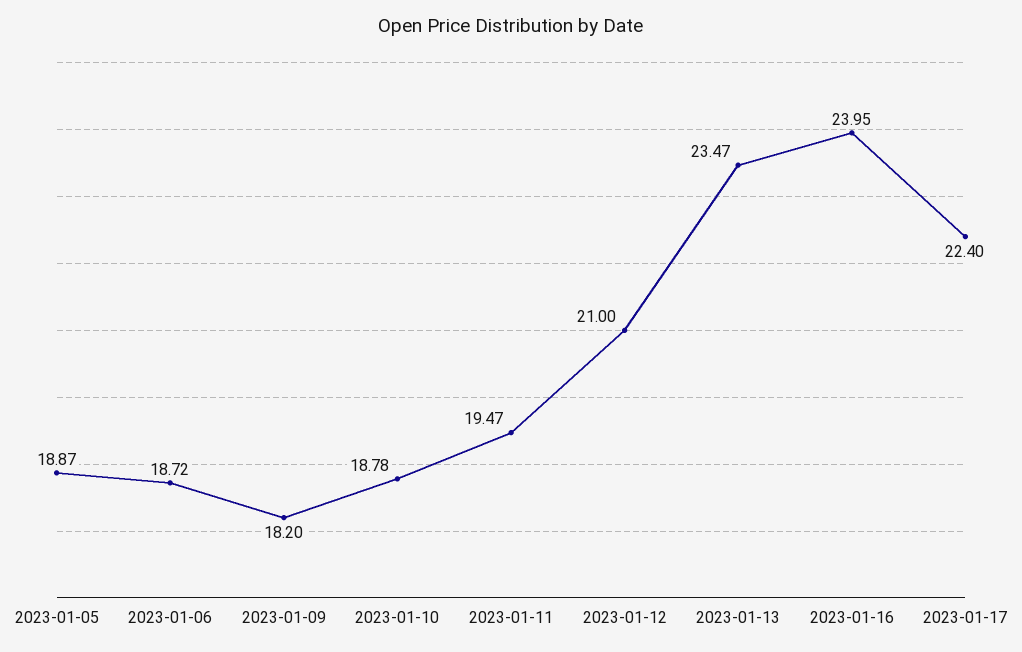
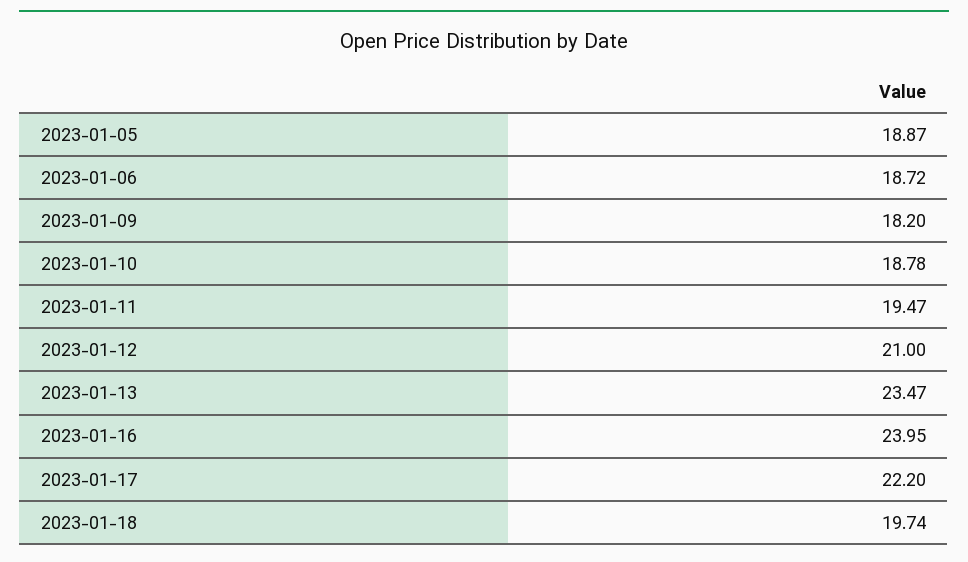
2023-01-17: 22.4 -> 22.2
2023-01-18: none -> 19.74

